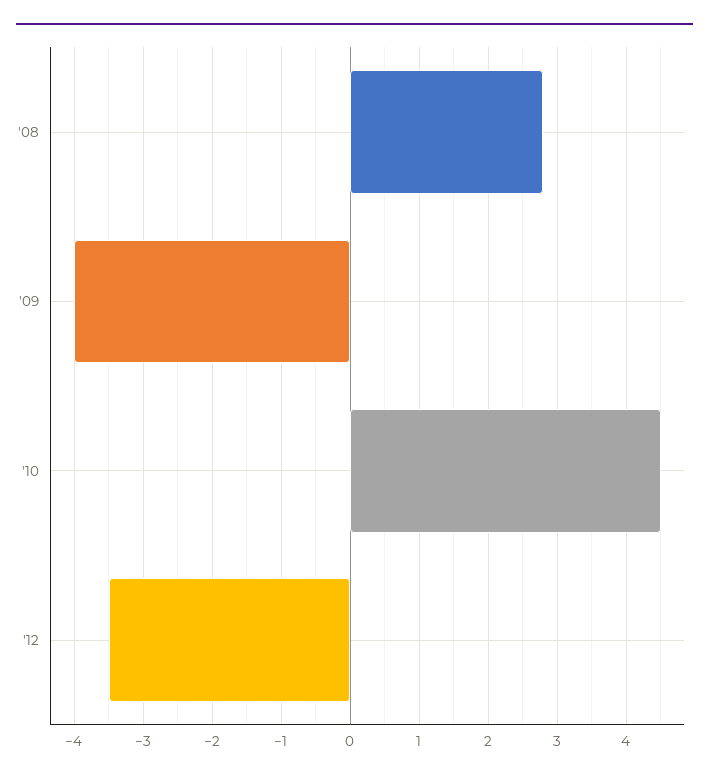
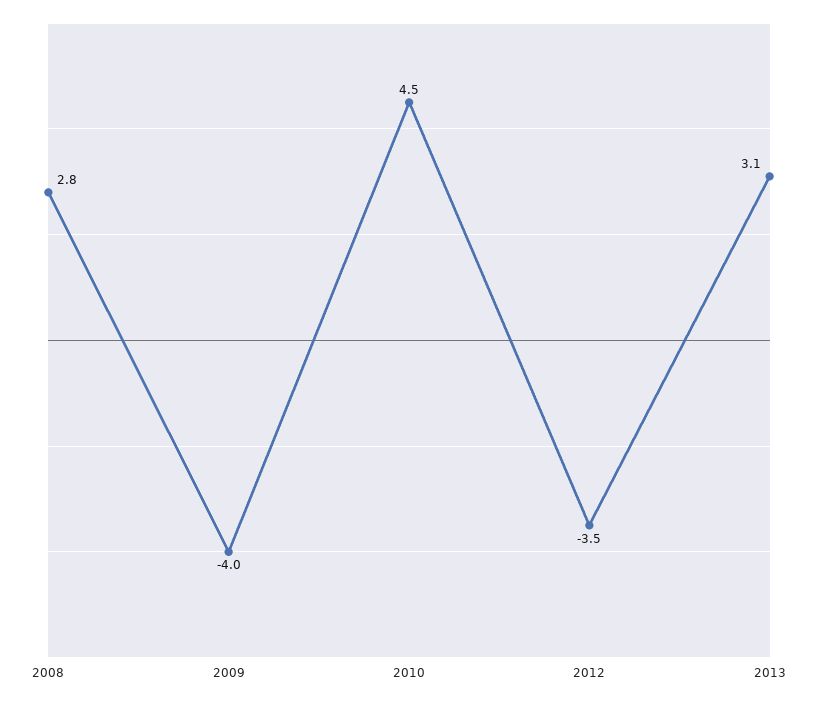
2013: none -> 3.1

